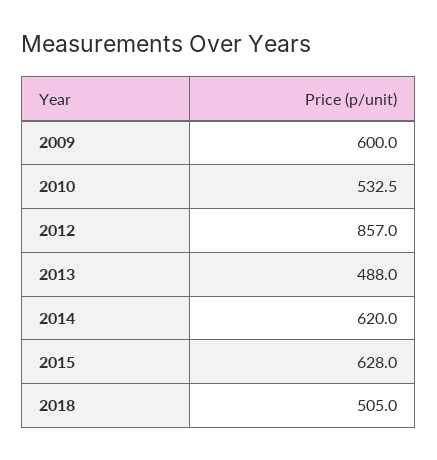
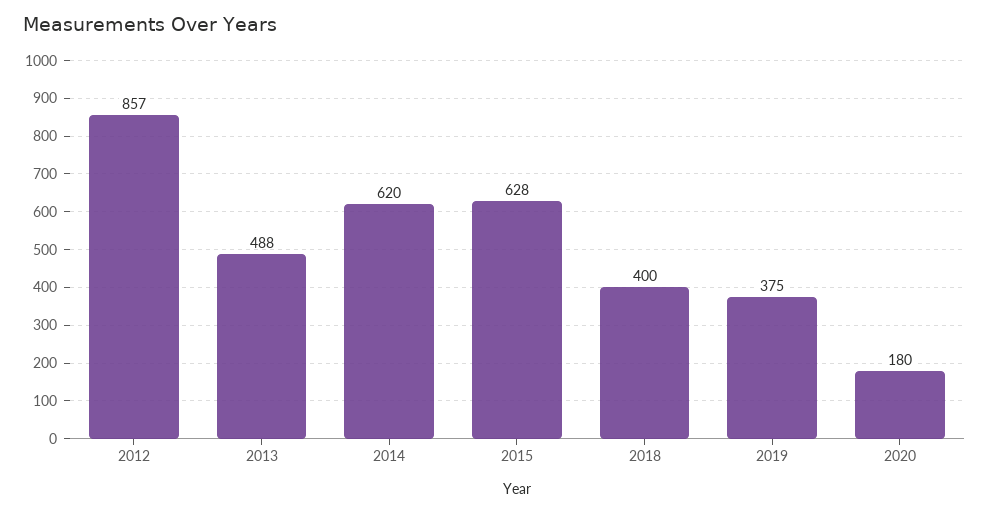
2009: 600 -> none
2010: 532.5 -> none
2018: 505 -> 400
2019: none -> 375
2020: none -> 180

